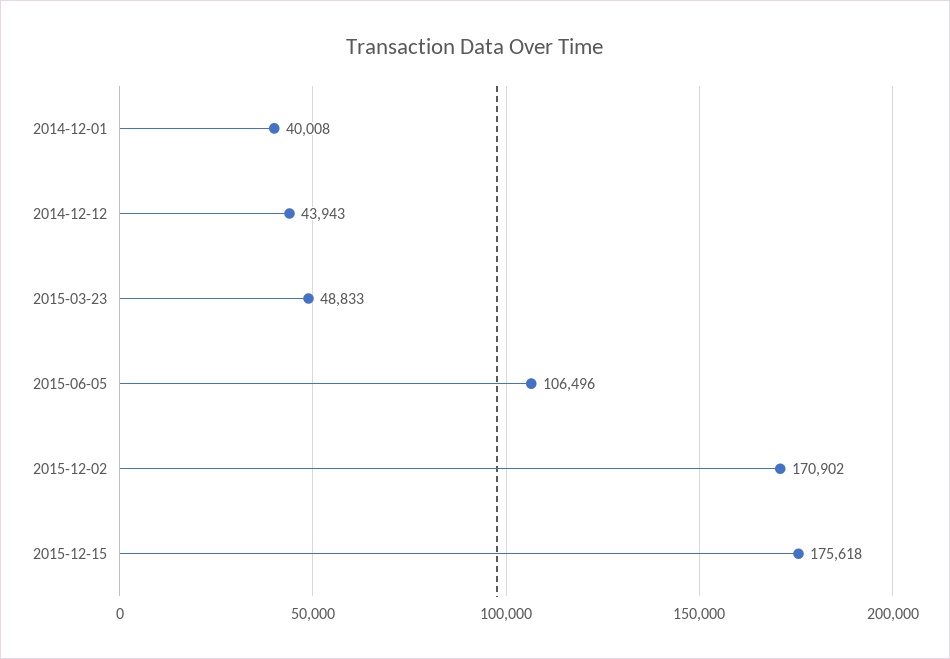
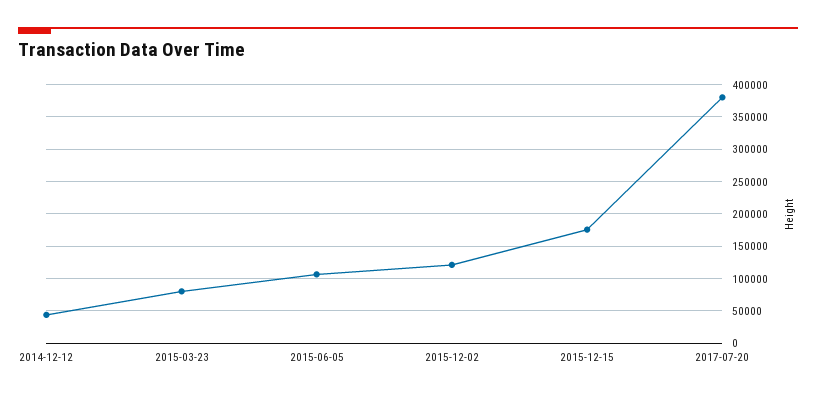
2014-12-01: 40008 -> none
2015-03-23: 48833 -> 80000
2015-12-02: 170902 -> 120000
2017-07-20: none -> 380000

